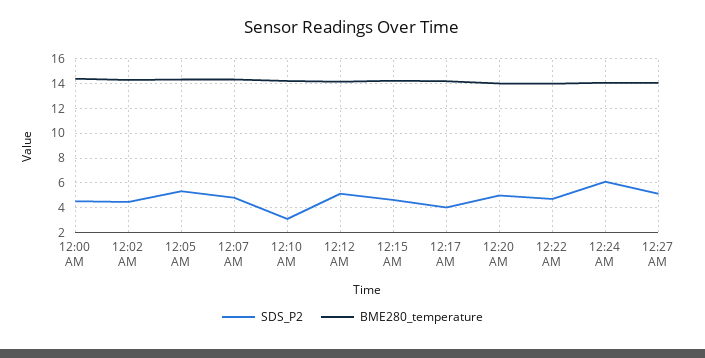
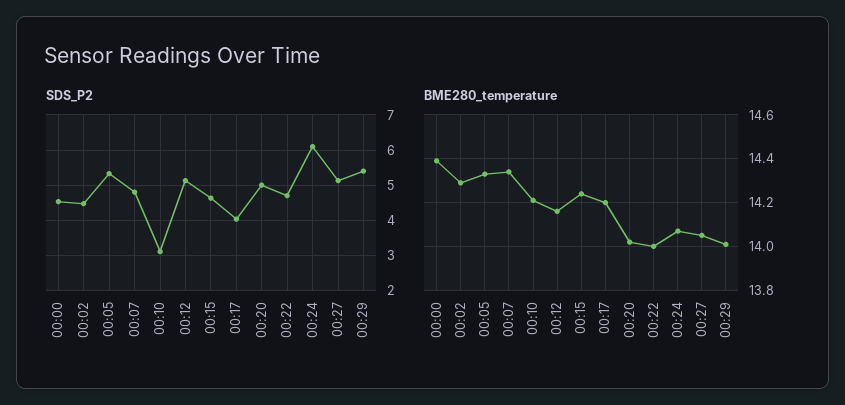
SDS_P2, 00:29: none -> 5.4
BME280_temperature, 00:29: none -> 14

